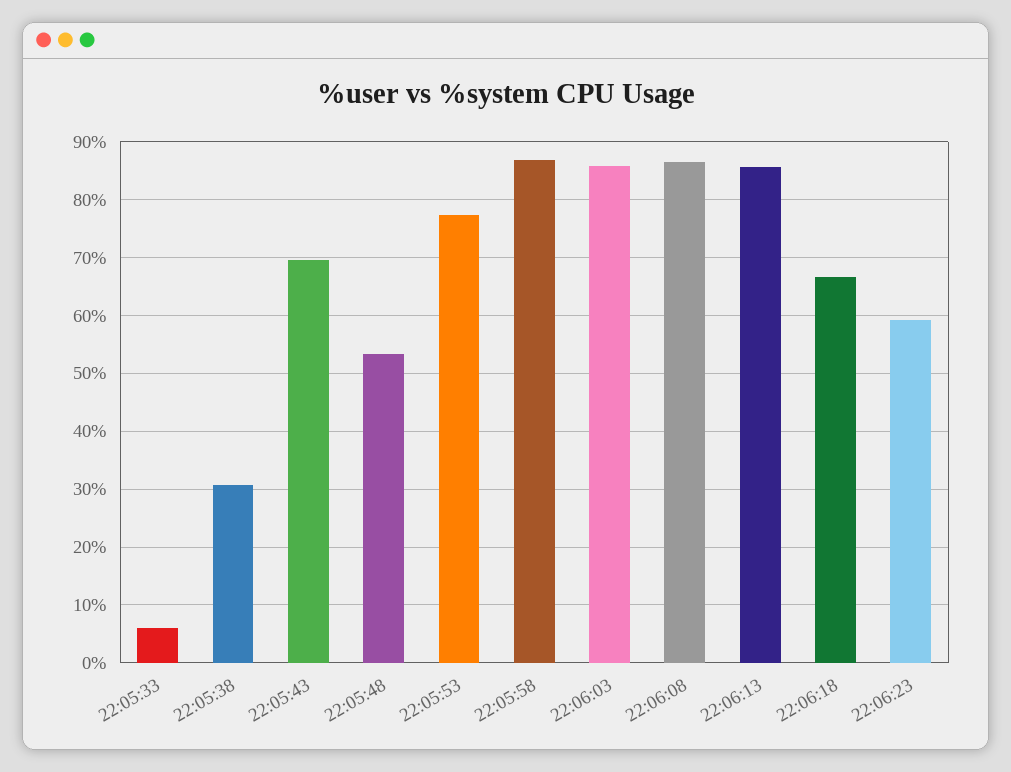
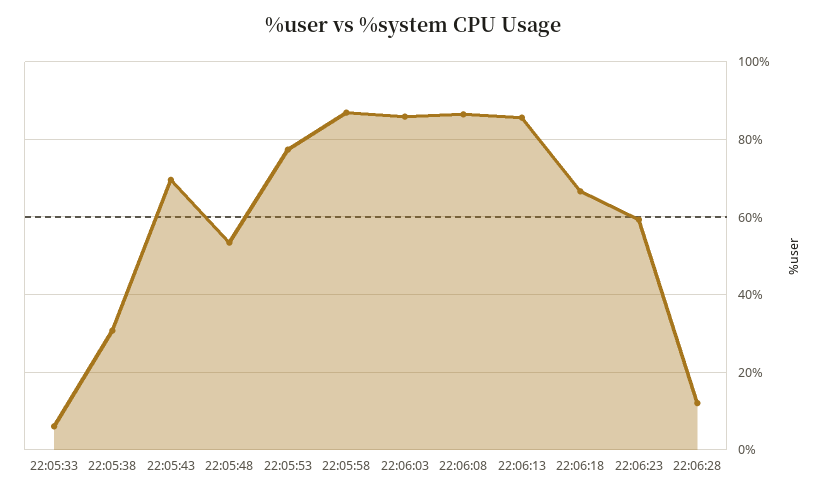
22:06:28: none -> 12

